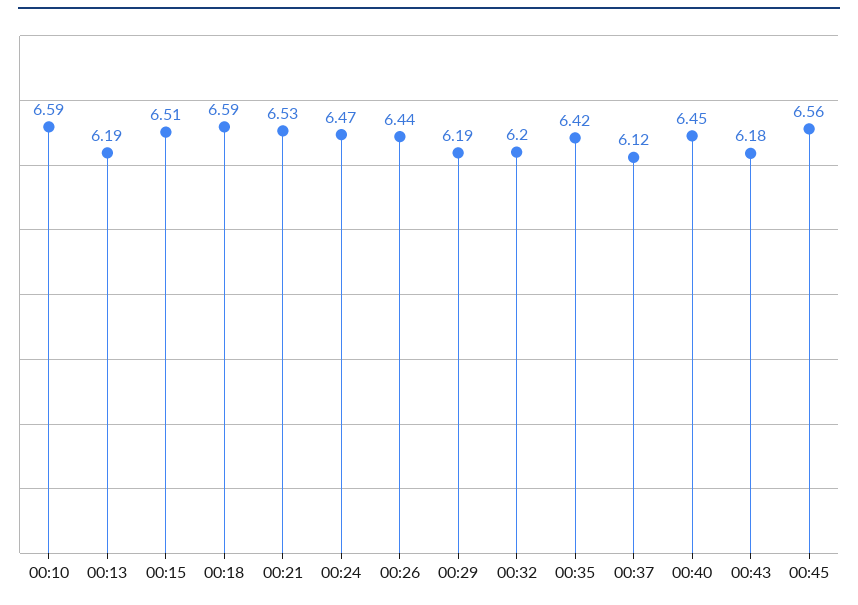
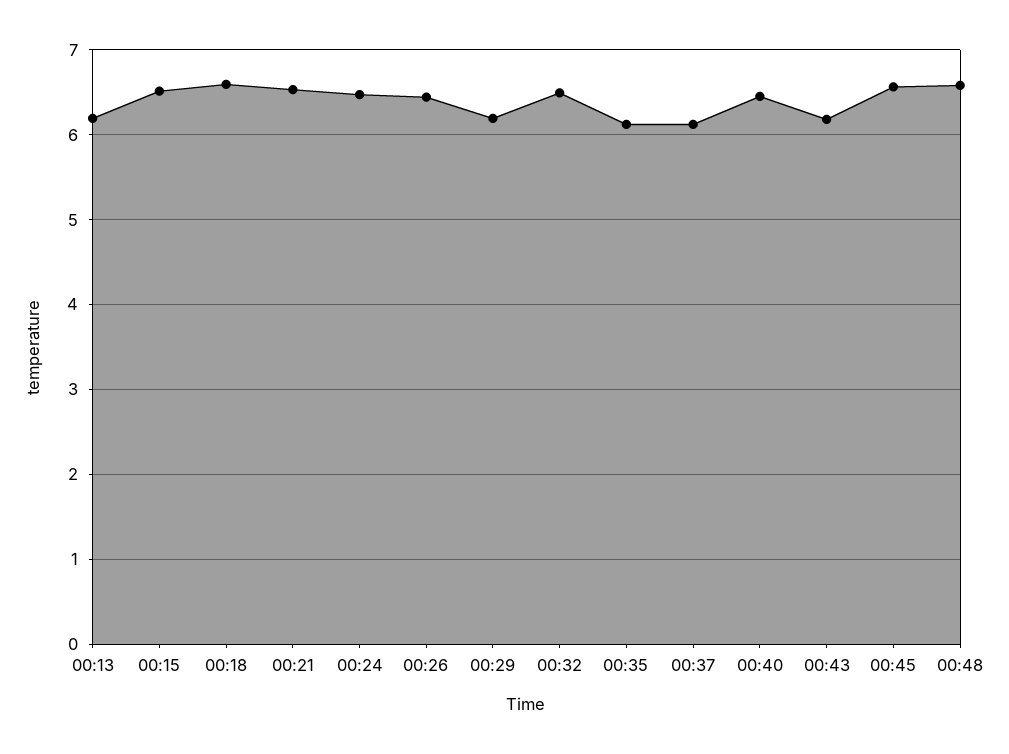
00:10: 6.59 -> none
00:32: 6.2 -> 6.5
00:35: 6.42 -> 6.1
00:48: none -> 6.6

